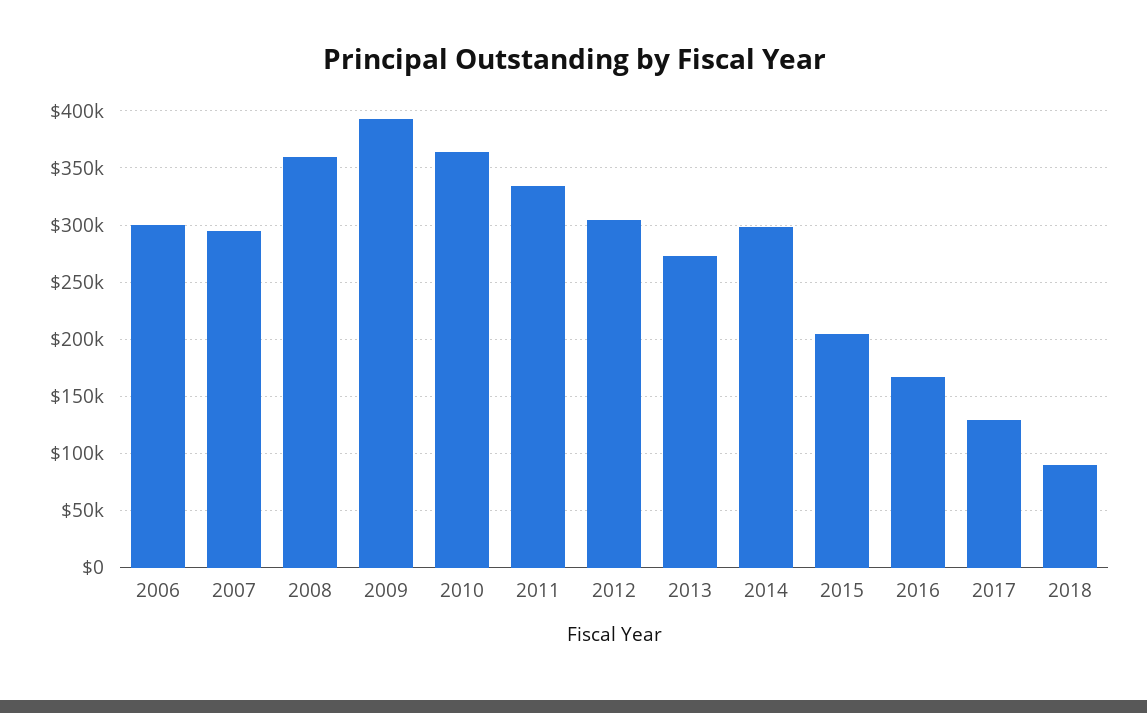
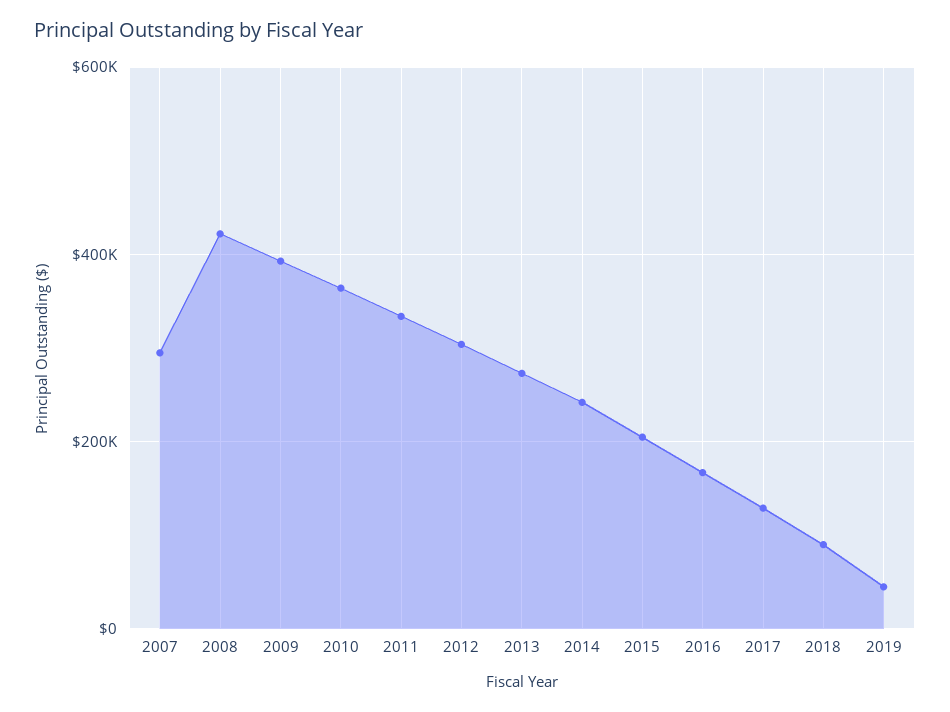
2006: 300000 -> none
2008: 360000 -> 420000
2014: 300000 -> 240000
2019: none -> 40000

